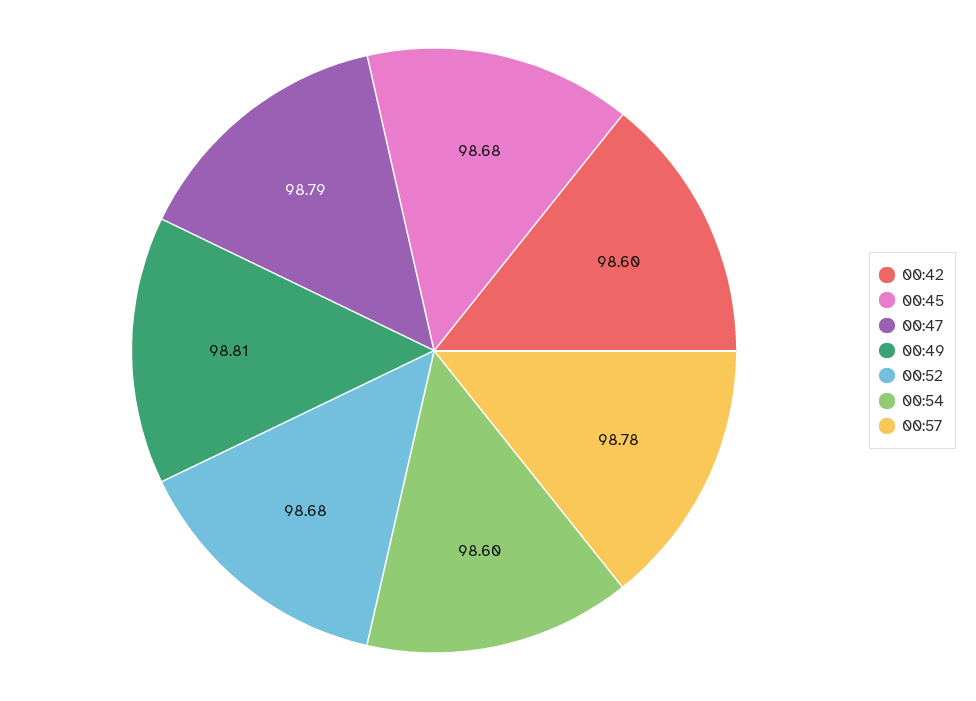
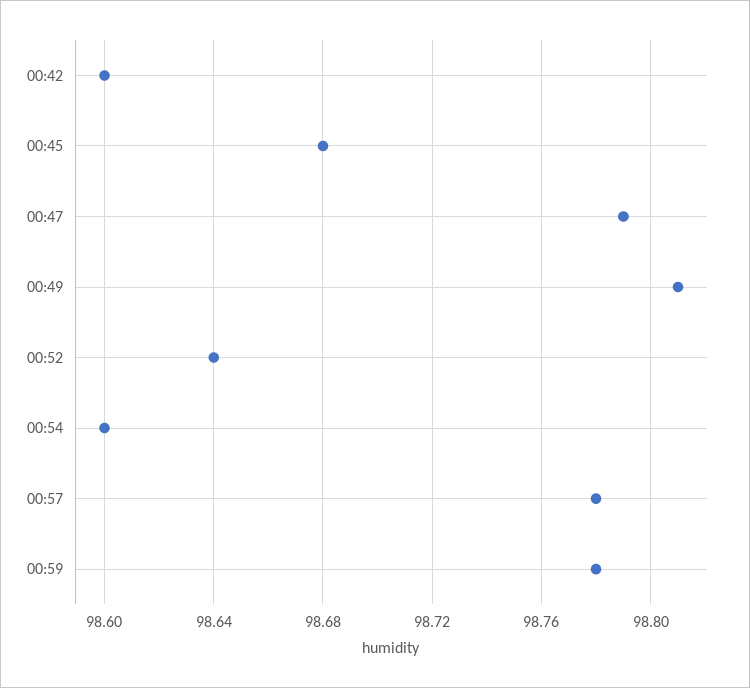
00:52: 98.68 -> 98.64
00:59: none -> 98.78

